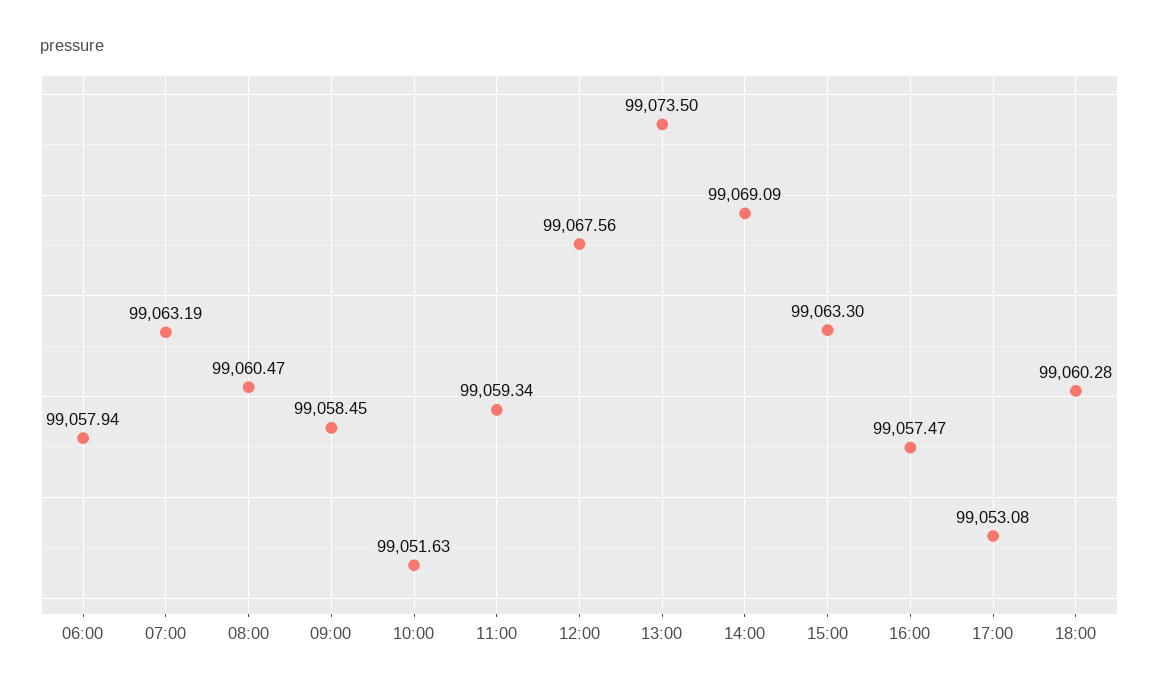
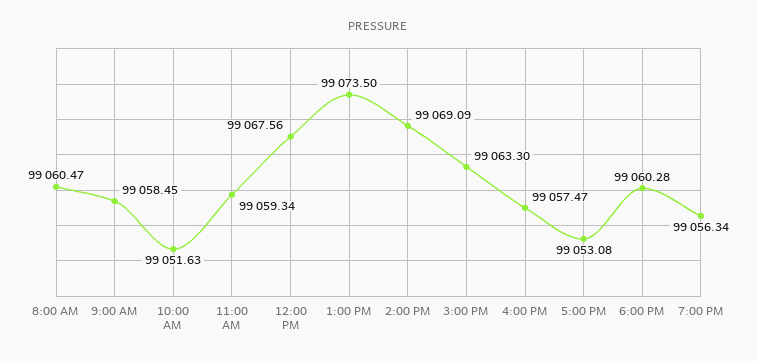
06:00: 99057.94 -> none
07:00: 99063.19 -> none
7:00 PM: none -> 99056.34

